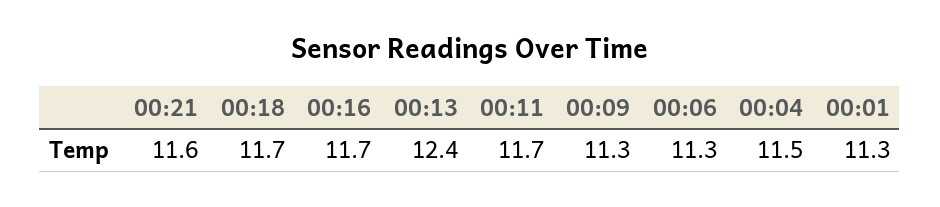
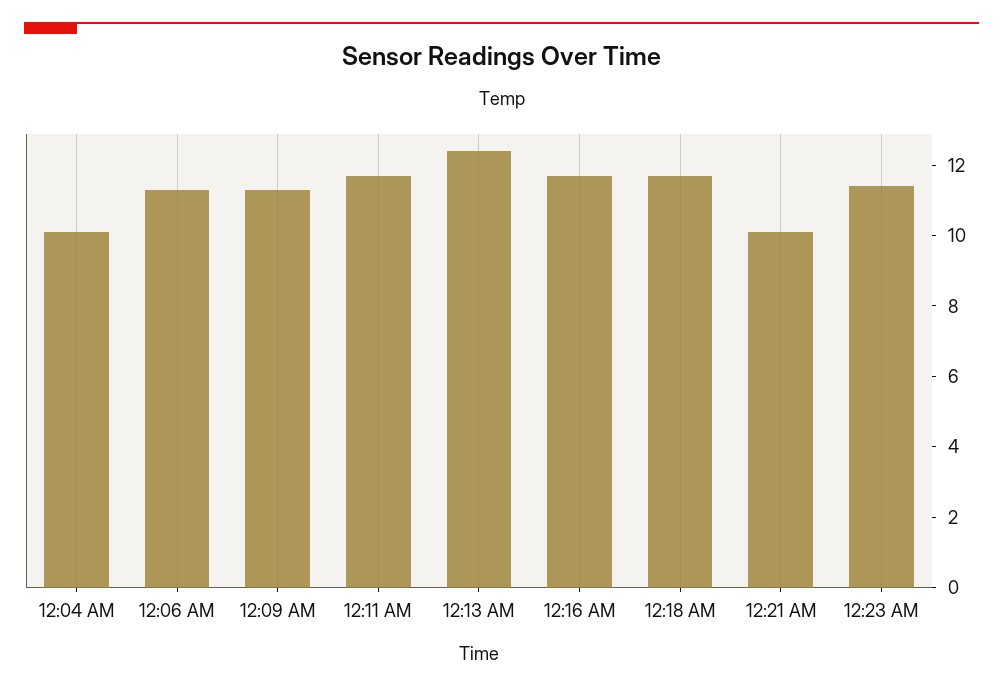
00:21: 11.6 -> 10
00:04: 11.5 -> 10
00:01: 11.3 -> none
12:23 AM: none -> 11.5

